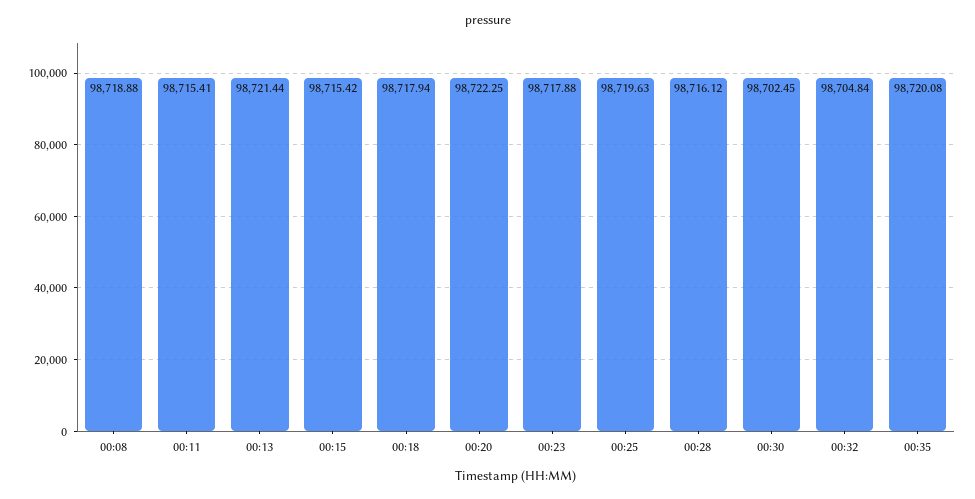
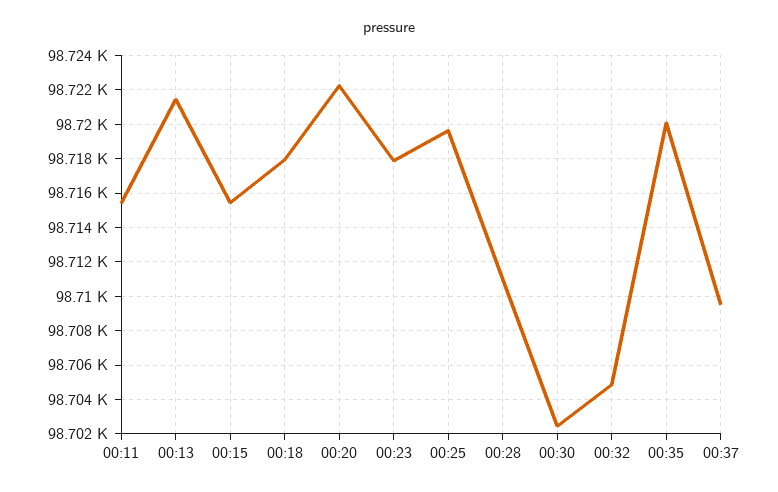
00:08: 98718.88 -> none
00:28: 98716.12 -> 98711
00:37: none -> 98709.5

